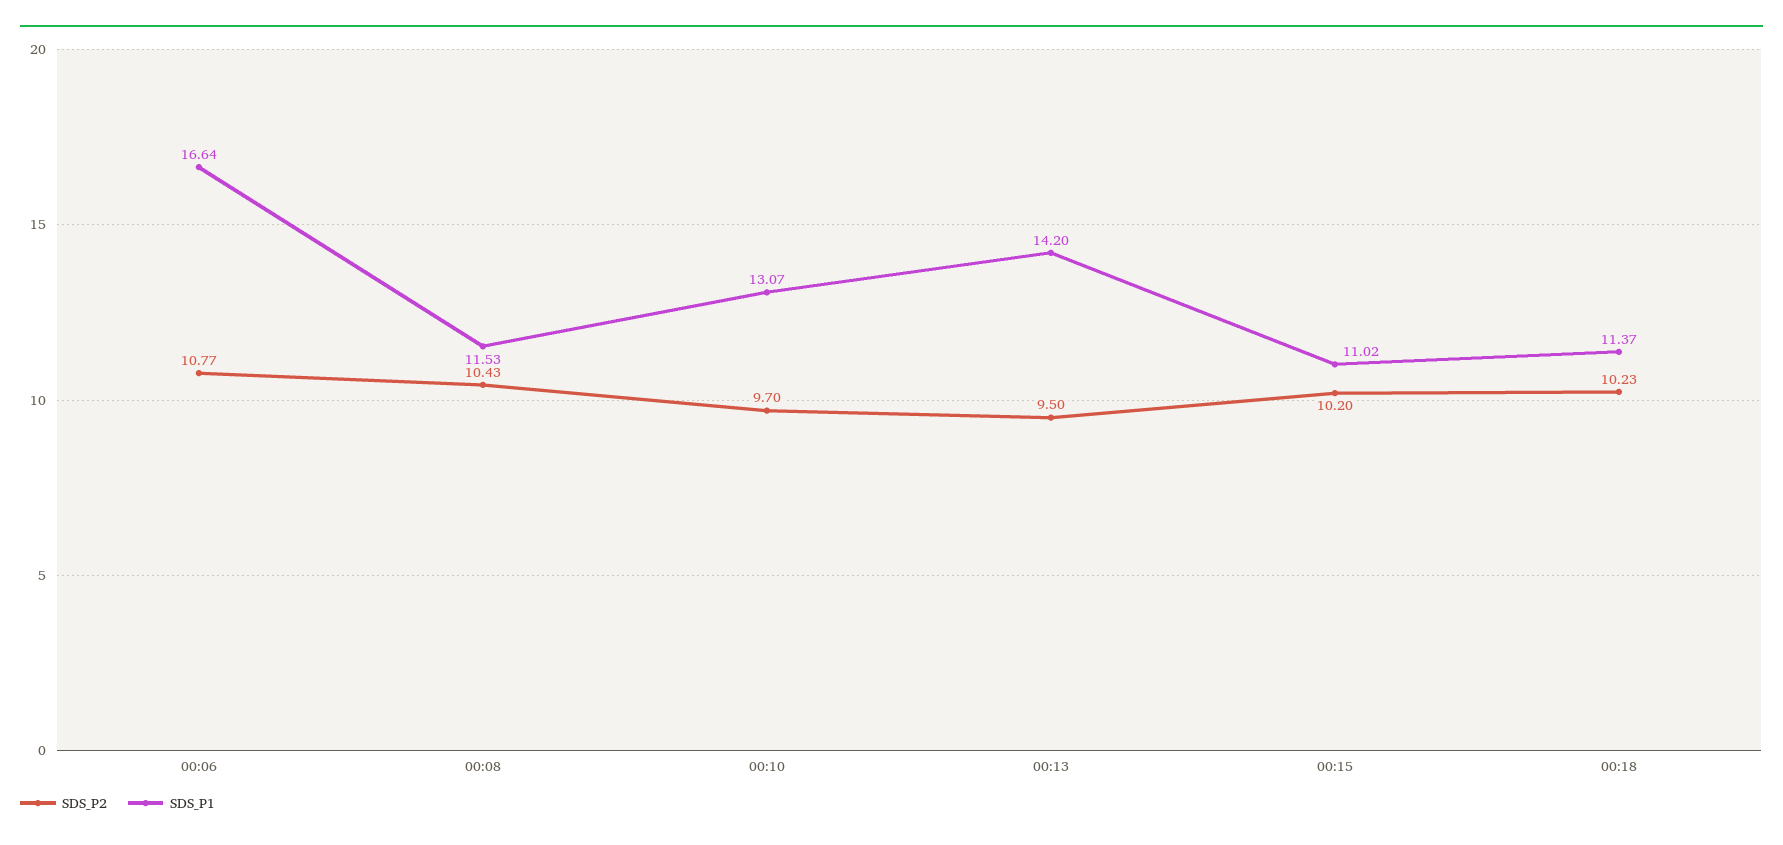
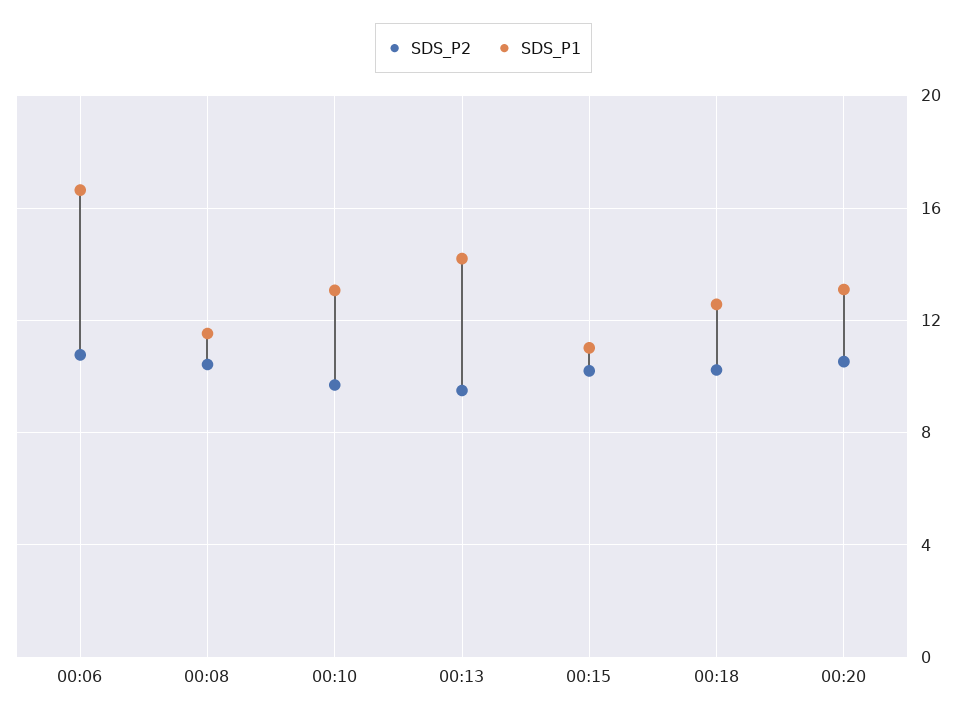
SDS_P1, 00:18: 11.37 -> 12.5
SDS_P2, 00:20: none -> 10.5
SDS_P1, 00:20: none -> 13

